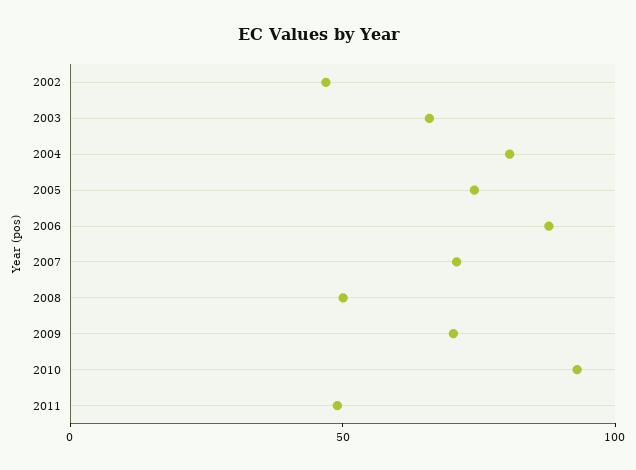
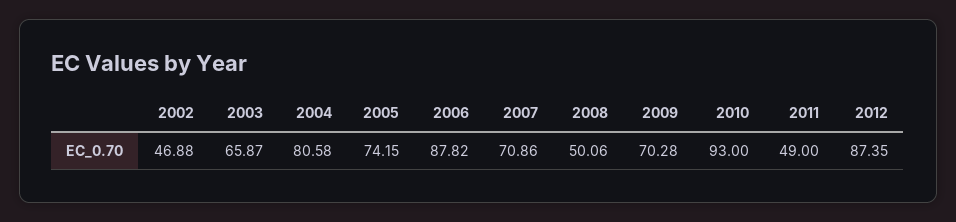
2012: none -> 87.35

